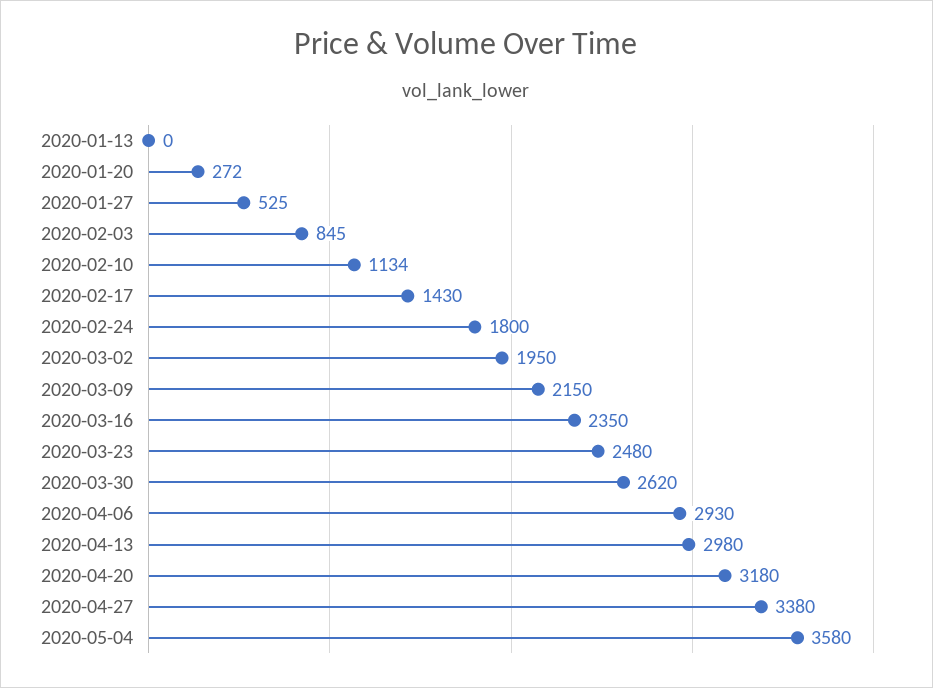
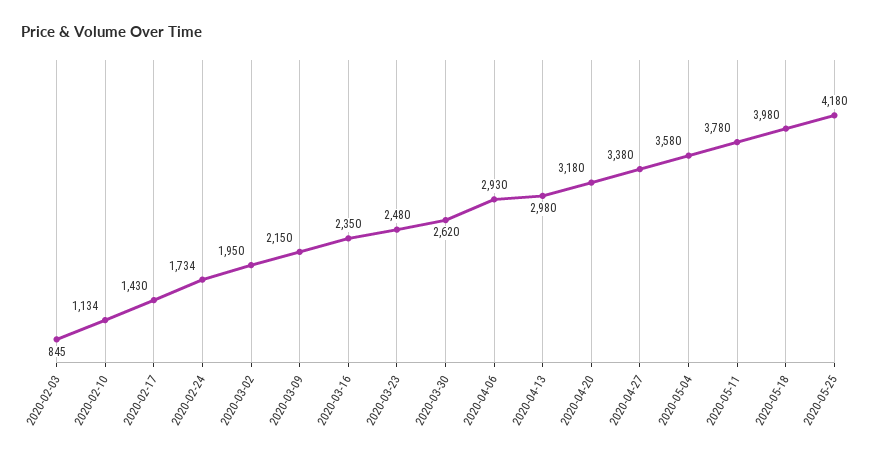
2020-01-13: 0 -> none
2020-01-20: 272 -> none
2020-01-27: 525 -> none
2020-02-24: 1800 -> 1734
2020-05-11: none -> 3780
2020-05-18: none -> 3980
2020-05-25: none -> 4180

